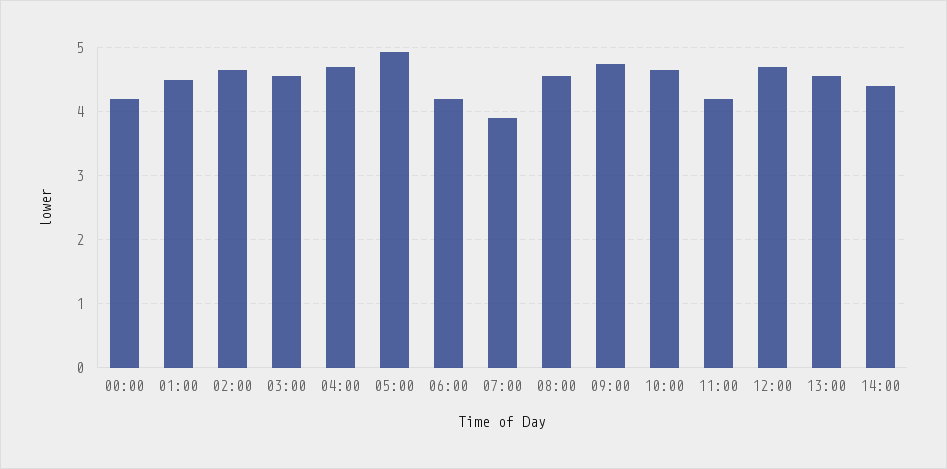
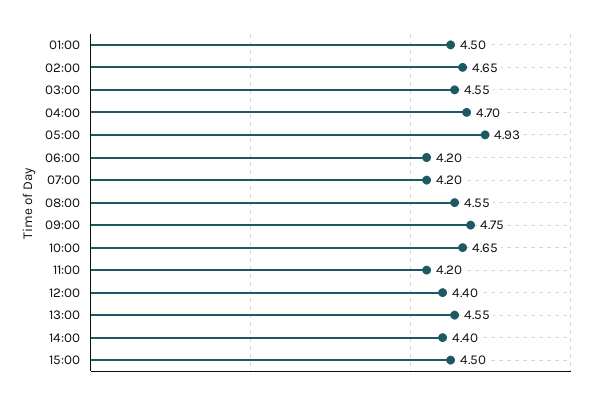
00:00: 4.2 -> none
07:00: 3.9 -> 4.2
12:00: 4.7 -> 4.4
15:00: none -> 4.5

